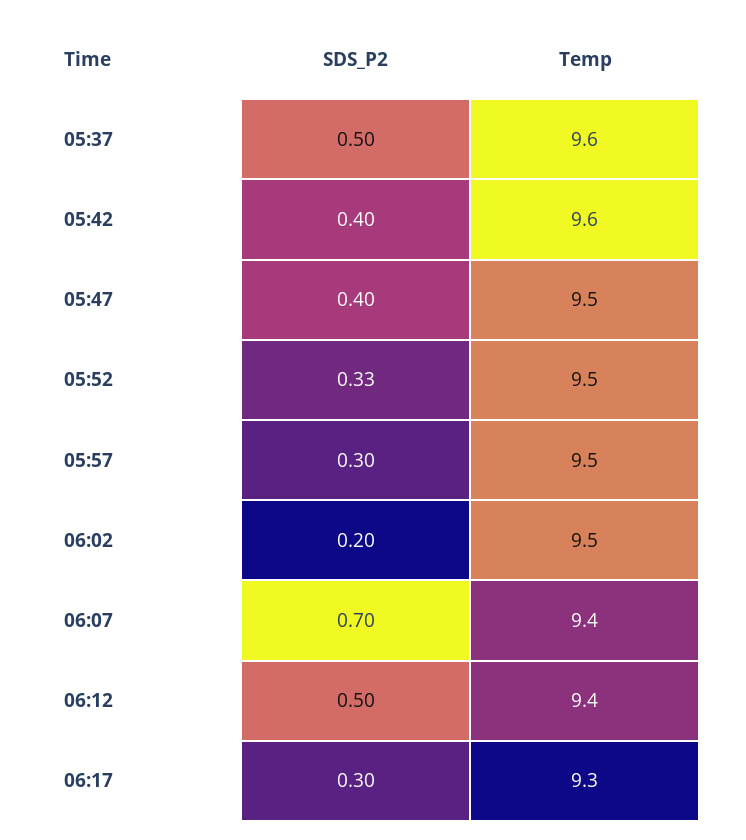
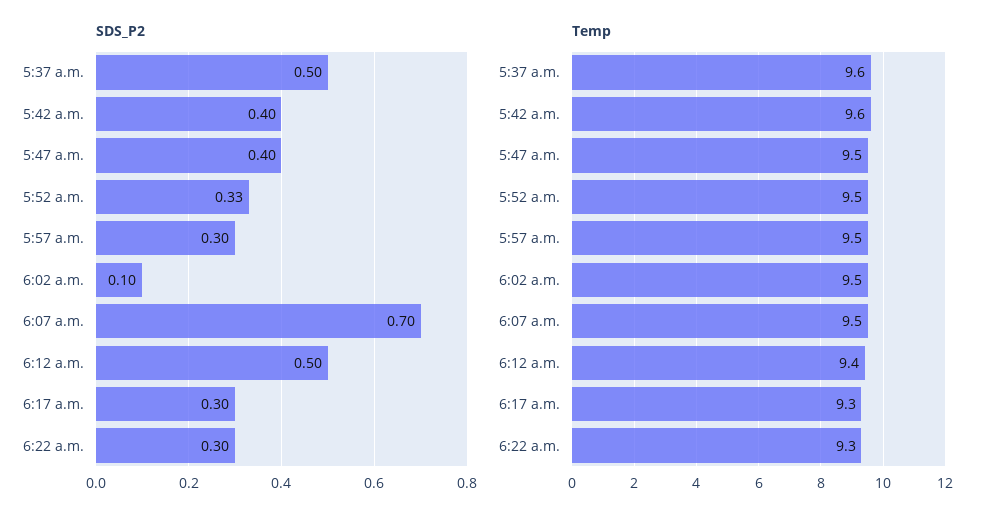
SDS_P2, 06:02: 0.2 -> 0.1
Temp, 06:07: 9.4 -> 9.5
SDS_P2, 6:22 a.m.: none -> 0.3
Temp, 6:22 a.m.: none -> 9.3

